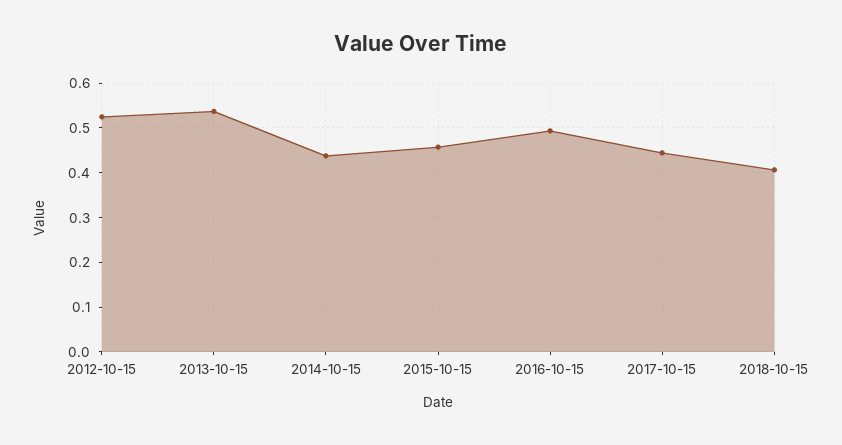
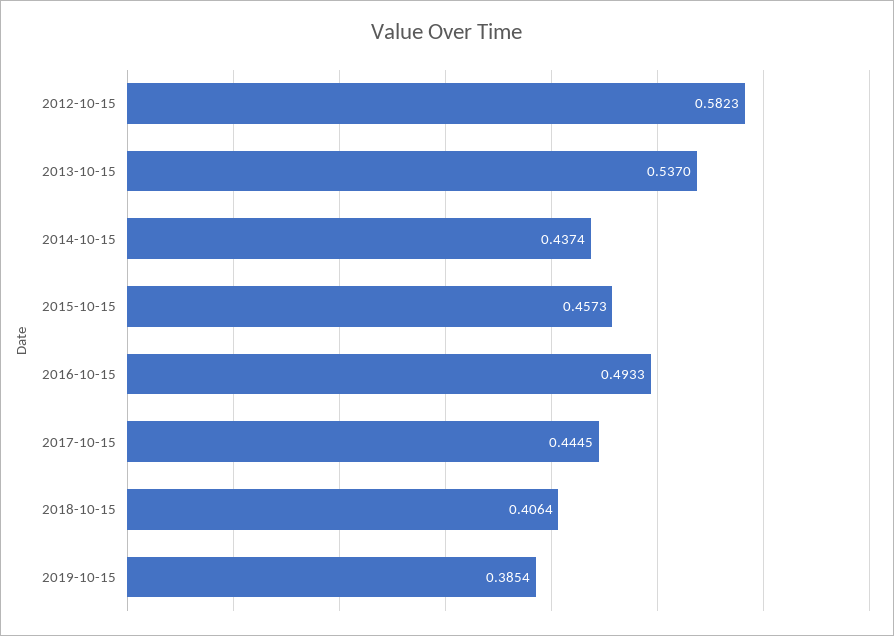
2012-10-15: 0.52 -> 0.5823
2019-10-15: none -> 0.3854

